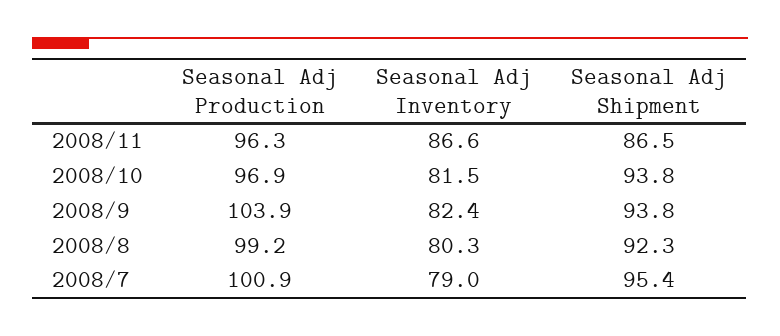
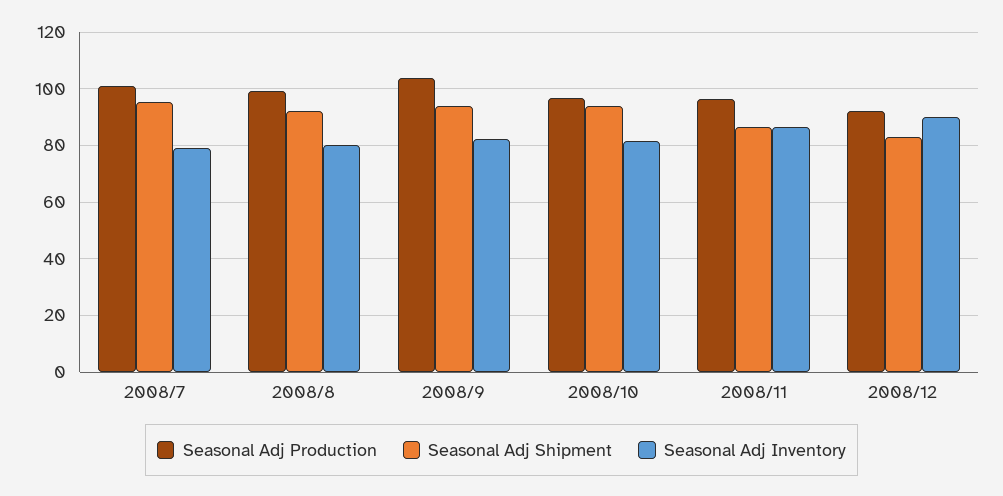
Seasonal Adj Production, 2008/12: none -> 92.5
Seasonal Adj Shipment, 2008/12: none -> 82.5
Seasonal Adj Inventory, 2008/12: none -> 90

